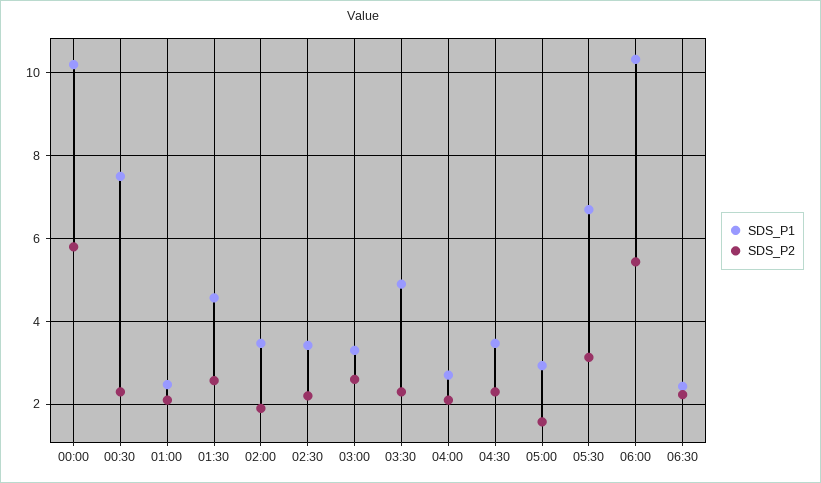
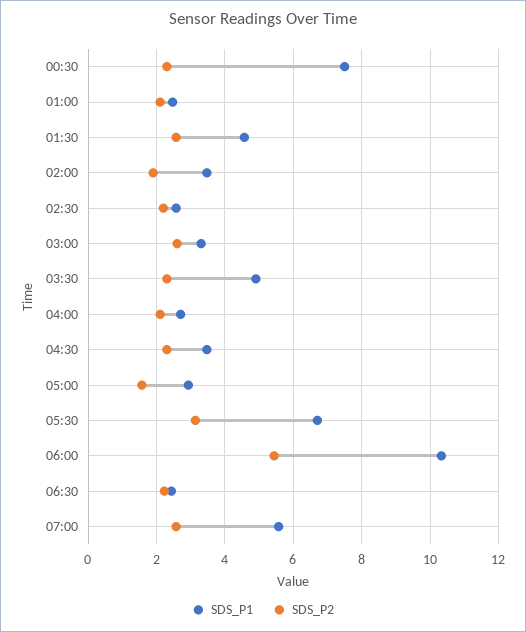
SDS_P1, 00:00: 10.2 -> none
SDS_P2, 00:00: 5.8 -> none
SDS_P1, 02:30: 3.4 -> 2.6
SDS_P1, 07:00: none -> 5.6
SDS_P2, 07:00: none -> 2.6

